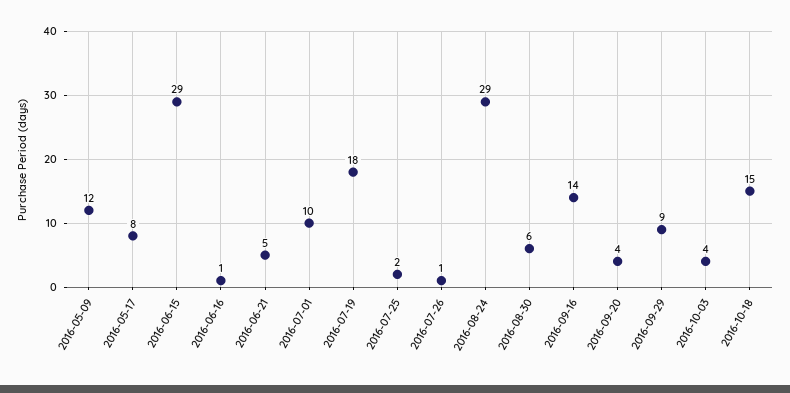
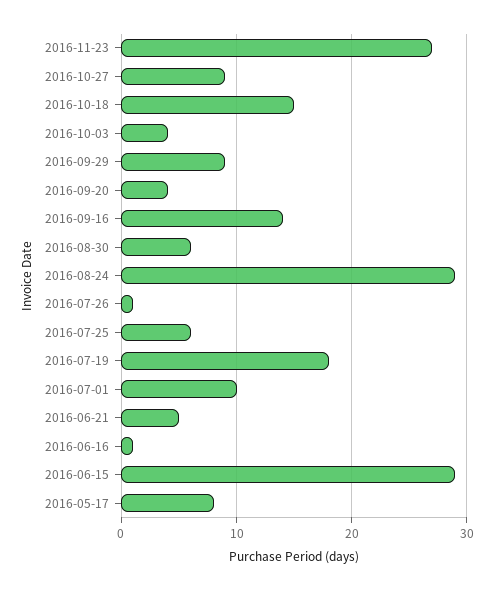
2016-05-09: 12 -> none
2016-07-25: 2 -> 6
2016-11-23: none -> 27
2016-10-27: none -> 9

